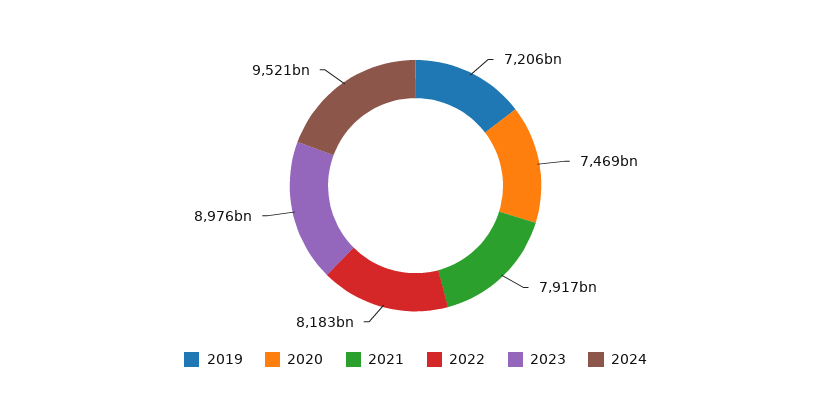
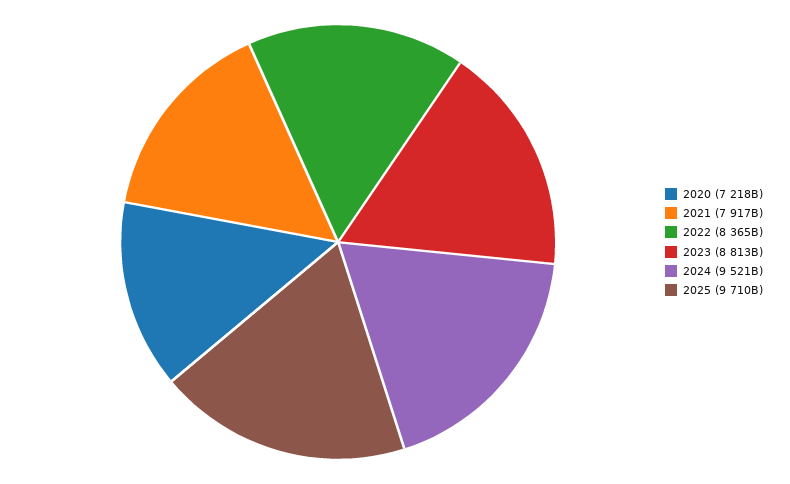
2019: 7206000000000 -> none
2020: 7469000000000 -> 7218000000000
2022: 8183000000000 -> 8365000000000
2023: 8976000000000 -> 8813000000000
2025: none -> 9710000000000

